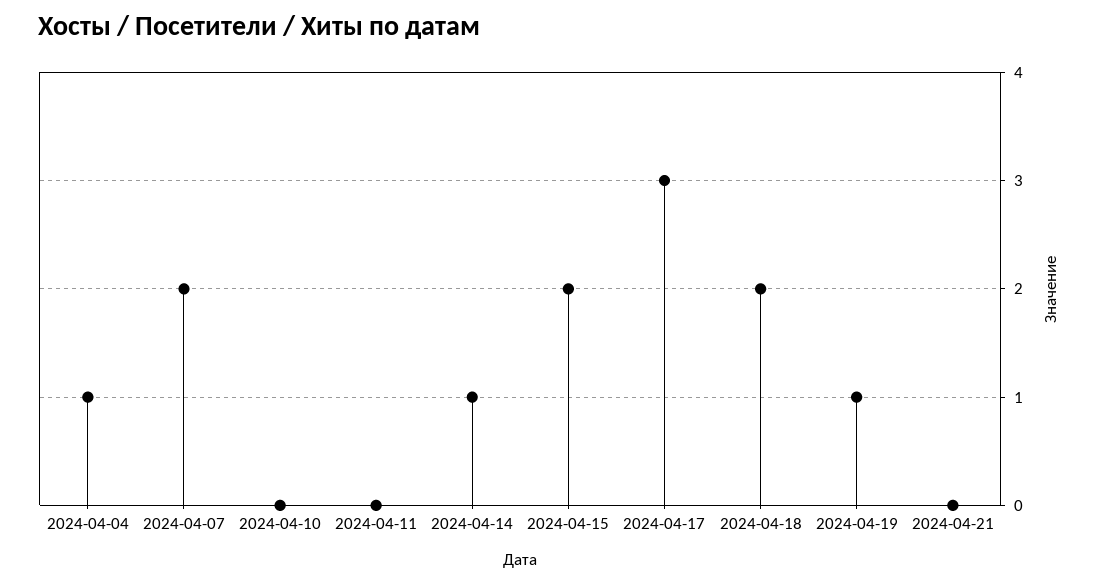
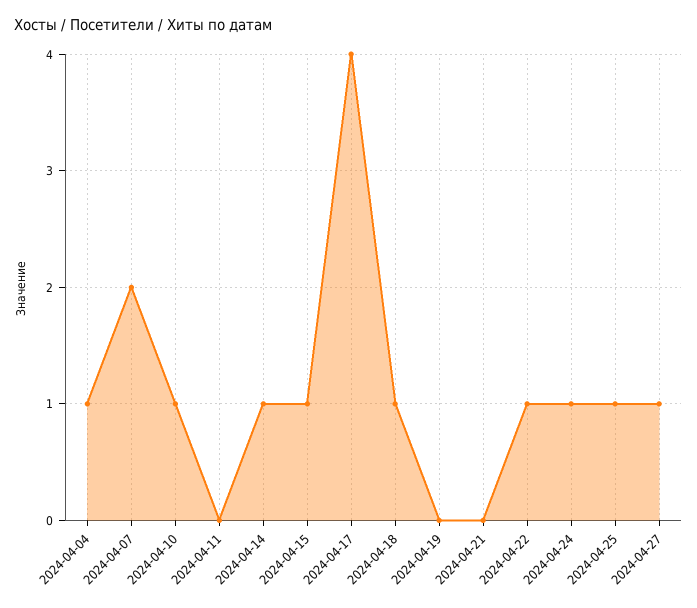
2024-04-10: 0 -> 1
2024-04-15: 2 -> 1
2024-04-17: 3 -> 4
2024-04-18: 2 -> 1
2024-04-19: 1 -> 0
2024-04-22: none -> 1
2024-04-24: none -> 1
2024-04-25: none -> 1
2024-04-27: none -> 1

